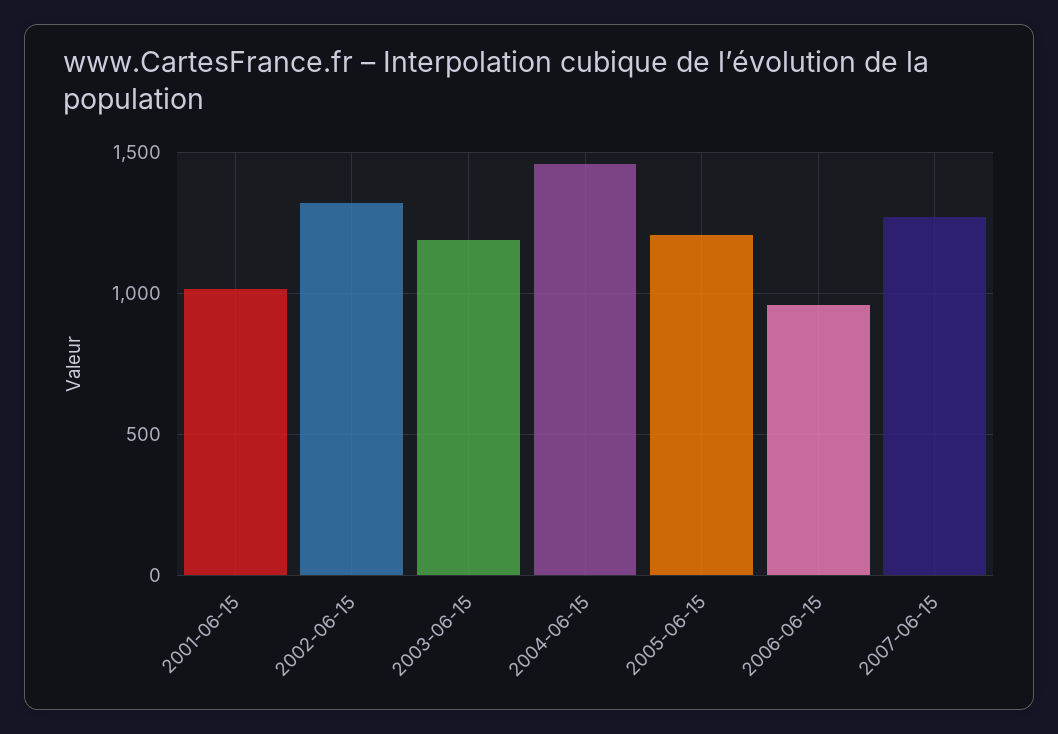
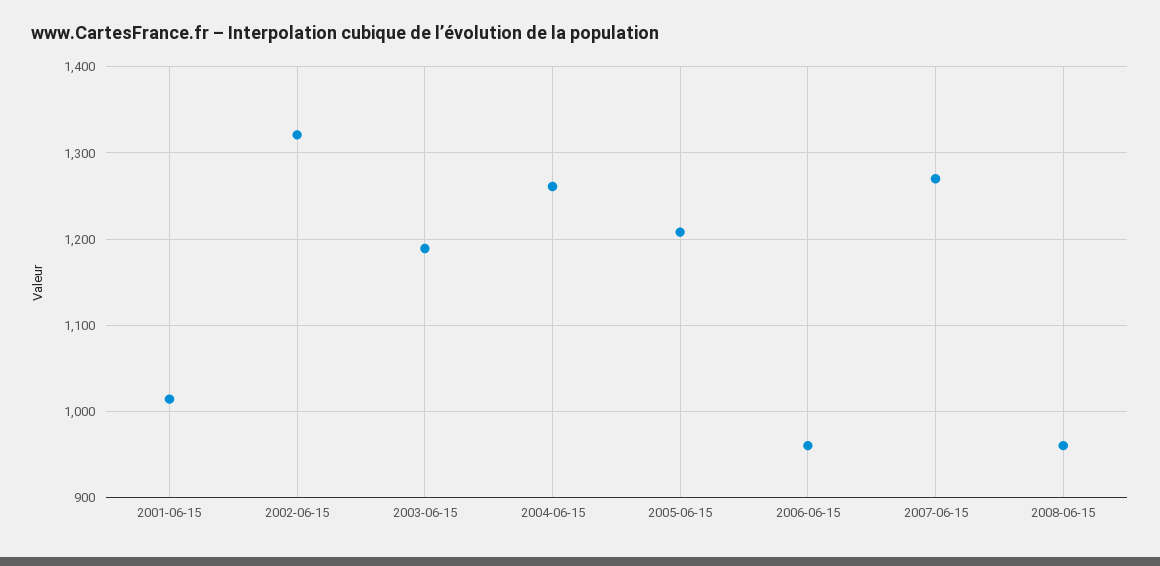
2004-06-15: 1450 -> 1260
2008-06-15: none -> 960

